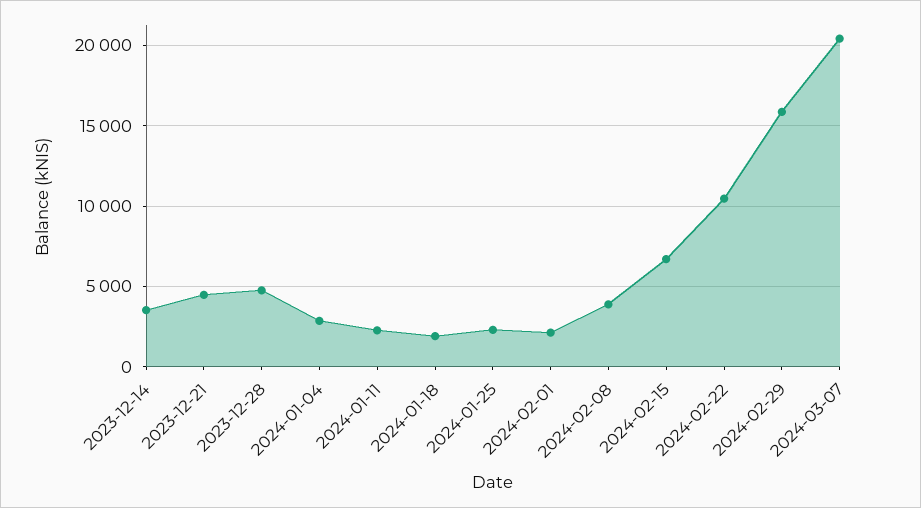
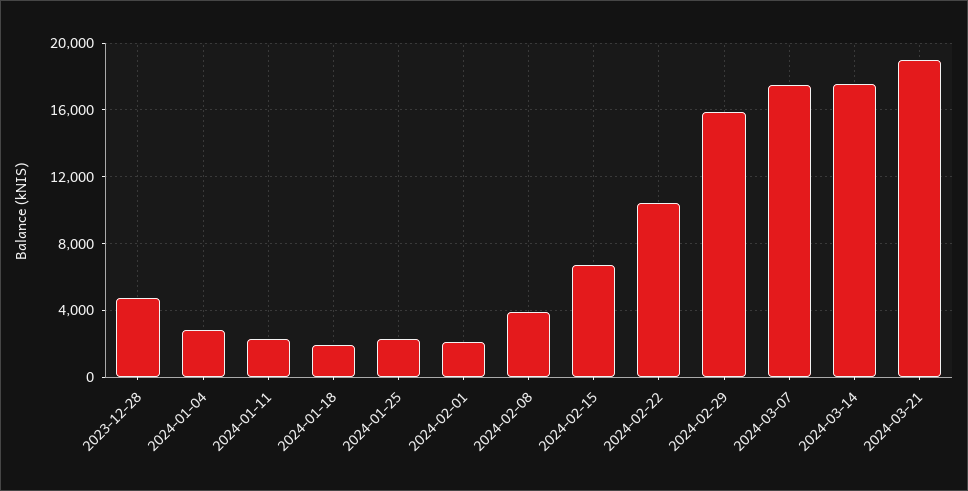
2023-12-14: 3500 -> none
2023-12-21: 4500 -> none
2024-03-07: 20500 -> 17500
2024-03-14: none -> 17500
2024-03-21: none -> 19000

